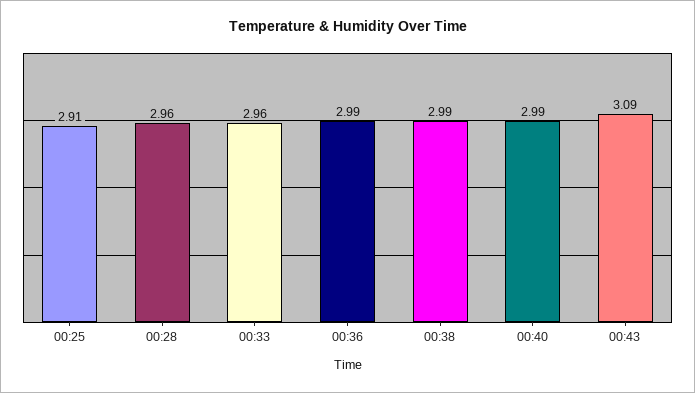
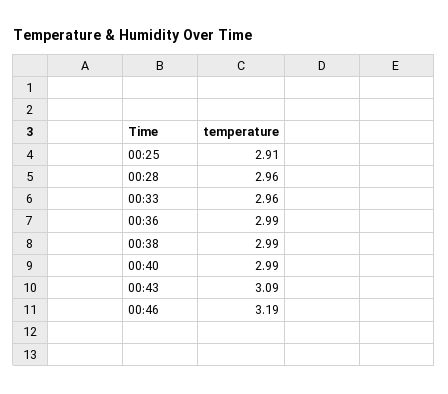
00:46: none -> 3.19

